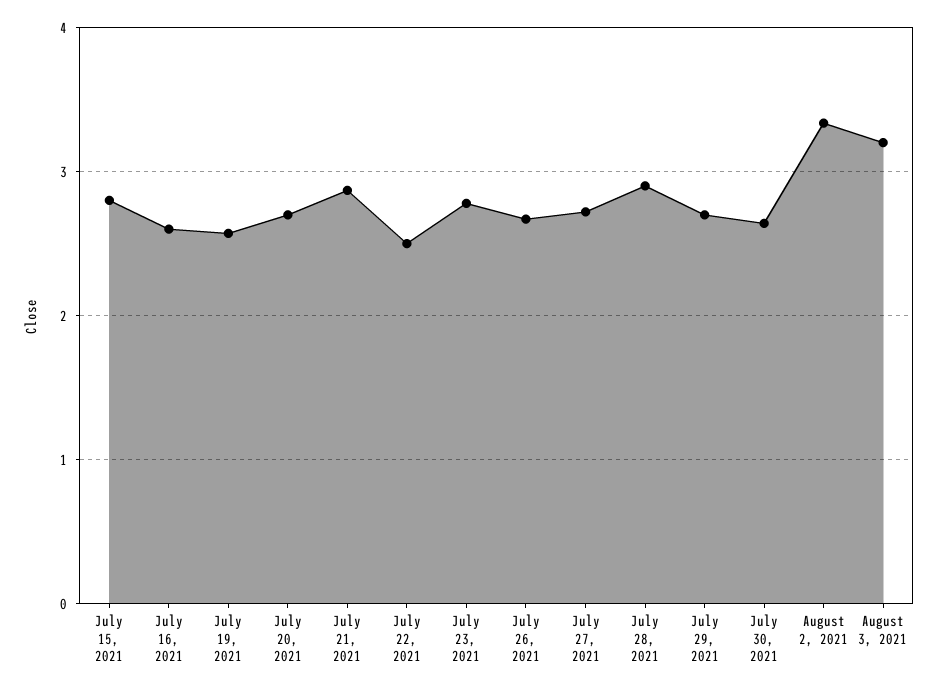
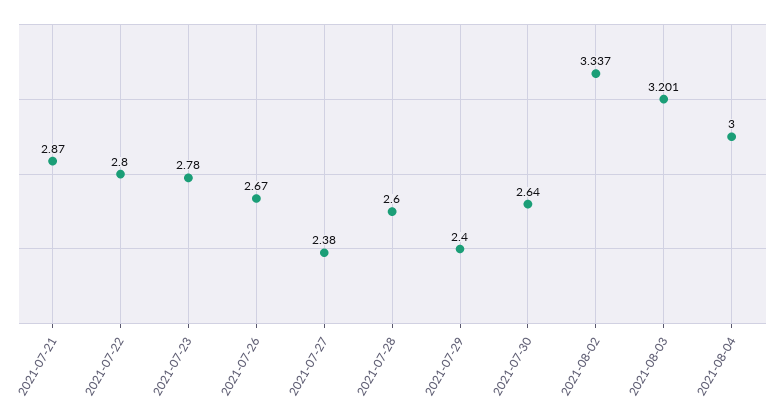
July 15, 2021: 2.8 -> none
July 16, 2021: 2.6 -> none
July 19, 2021: 2.6 -> none
July 20, 2021: 2.7 -> none
July 22, 2021: 2.5 -> 2.8
July 27, 2021: 2.7 -> 2.38
July 28, 2021: 2.9 -> 2.6
July 29, 2021: 2.7 -> 2.4
2021-08-04: none -> 3

